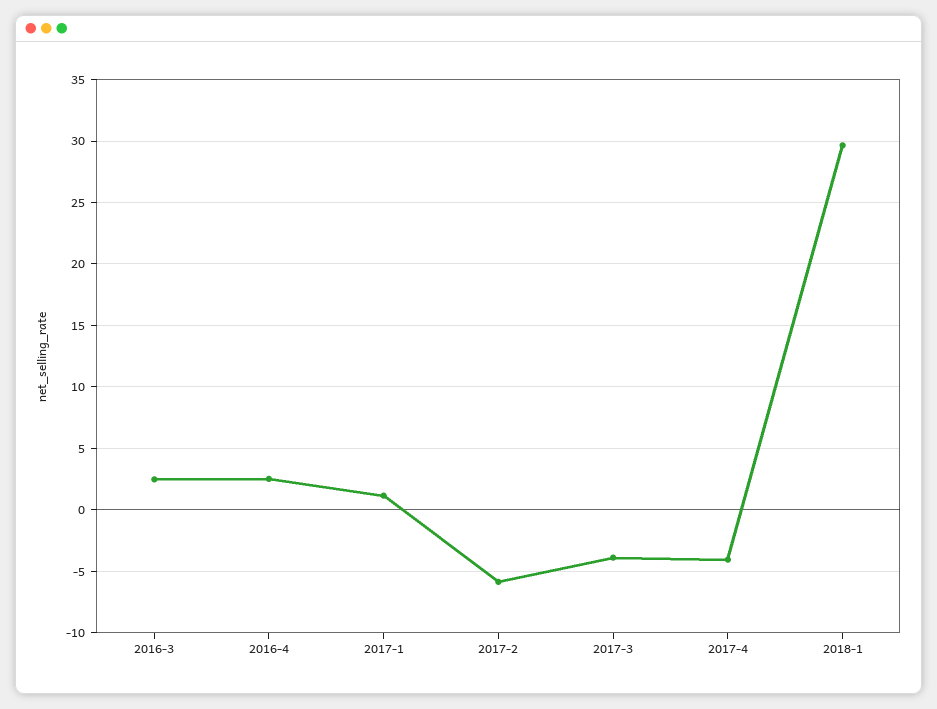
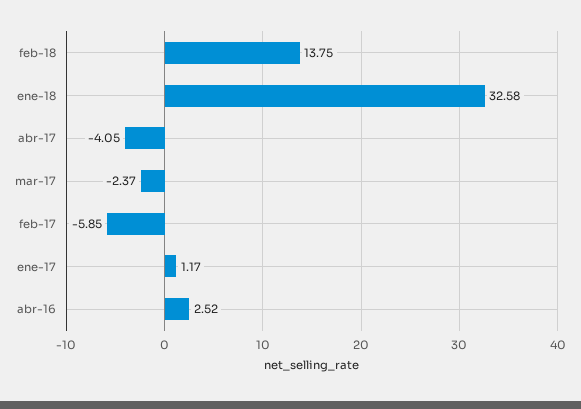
2016-3: 2.5 -> none
2017-3: -4 -> -2.37
2018-1: 29.5 -> 32.58
feb-18: none -> 13.75

